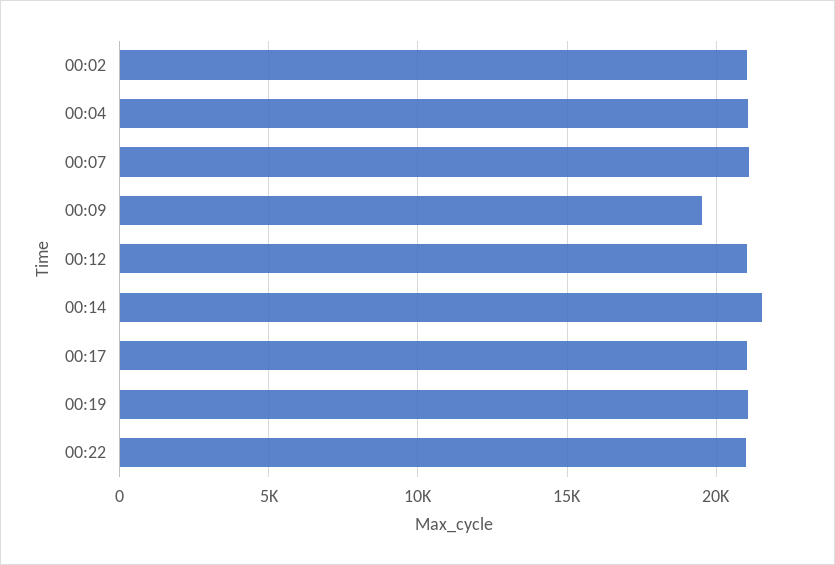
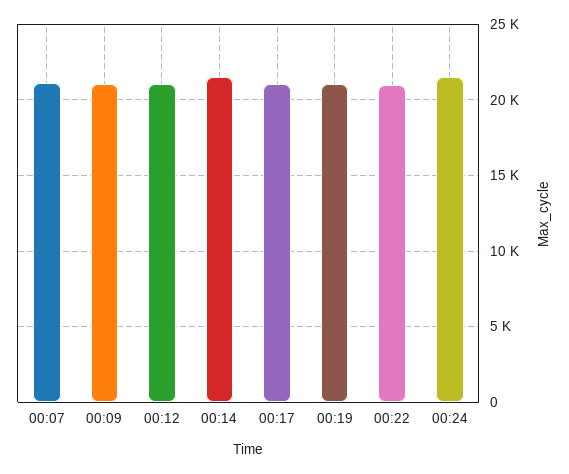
00:02: 21000 -> none
00:04: 21000 -> none
00:09: 19500 -> 21000
00:24: none -> 21500

